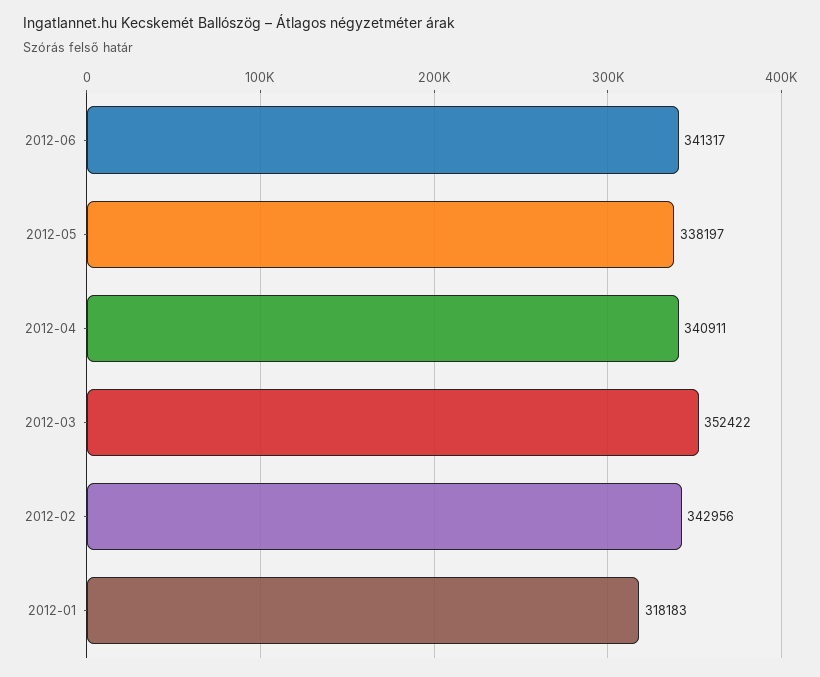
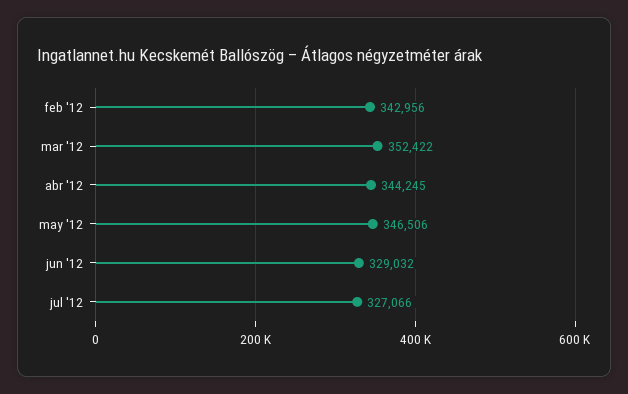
2012-06: 341317 -> 329032
2012-05: 338197 -> 346506
2012-04: 340911 -> 344245
2012-01: 318183 -> none
jul '12: none -> 327066

